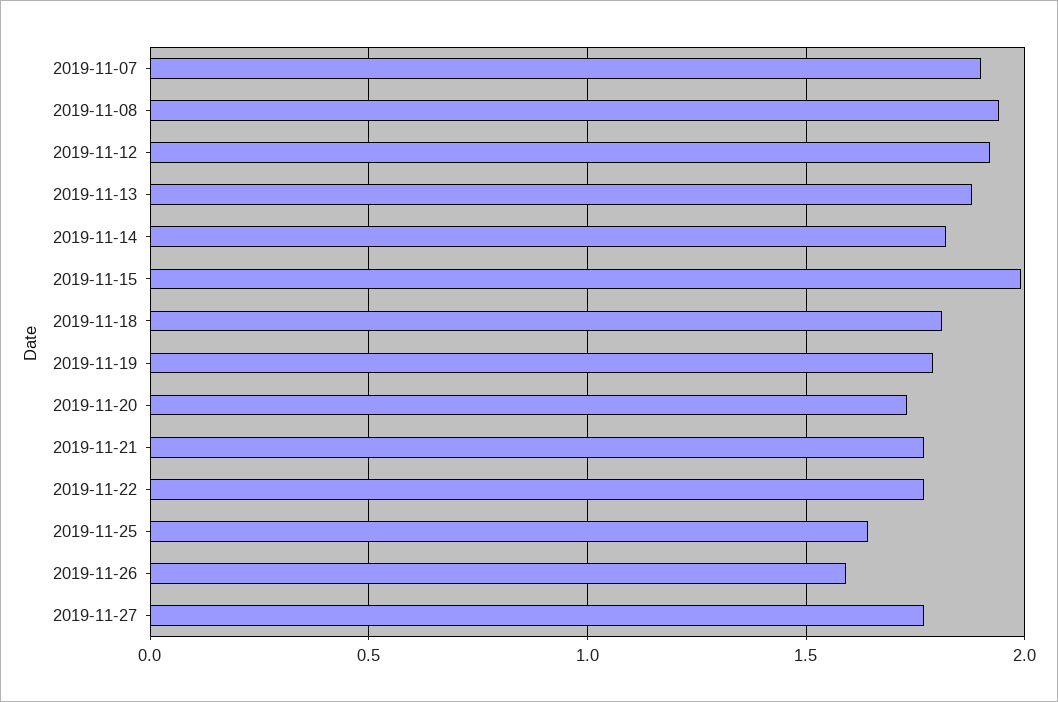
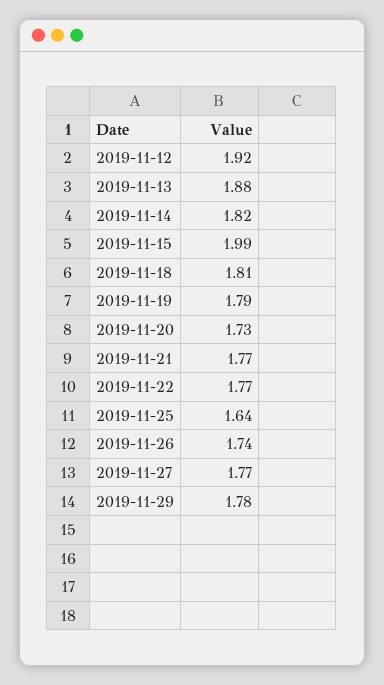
2019-11-07: 1.9 -> none
2019-11-08: 1.95 -> none
2019-11-26: 1.6 -> 1.74
2019-11-29: none -> 1.78

